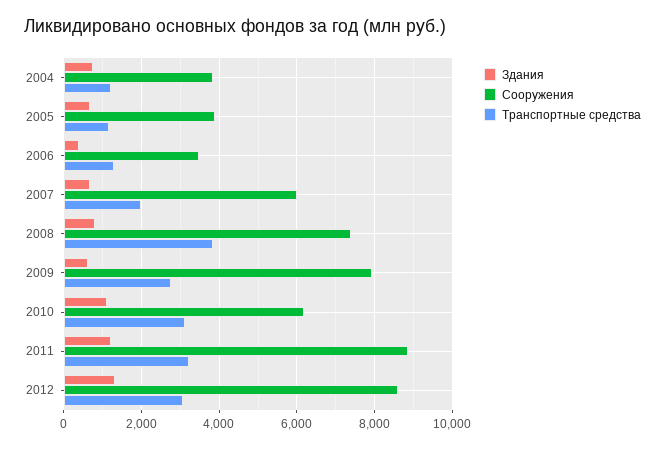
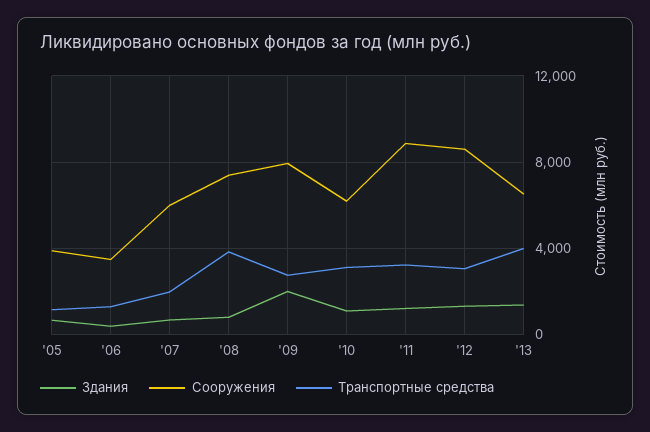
Здания, 2004: 800 -> none
Сооружения, 2004: 3800 -> none
Транспортные средства, 2004: 1200 -> none
Здания, 2009: 600 -> 2000
Здания, '13: none -> 1500
Сооружения, '13: none -> 6500
Транспортные средства, '13: none -> 4000

